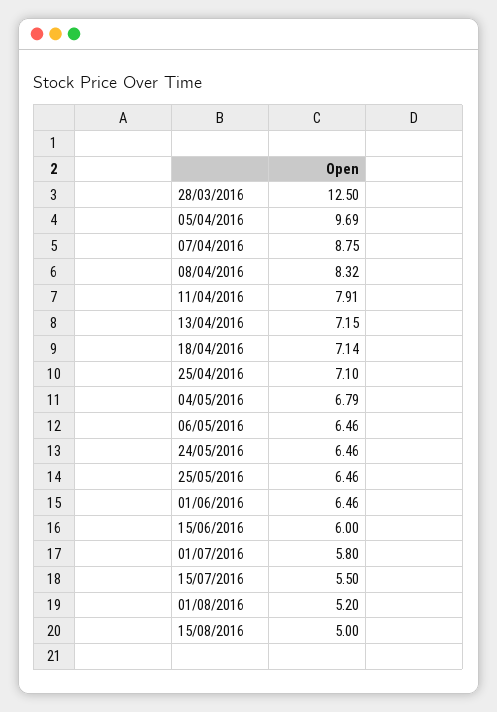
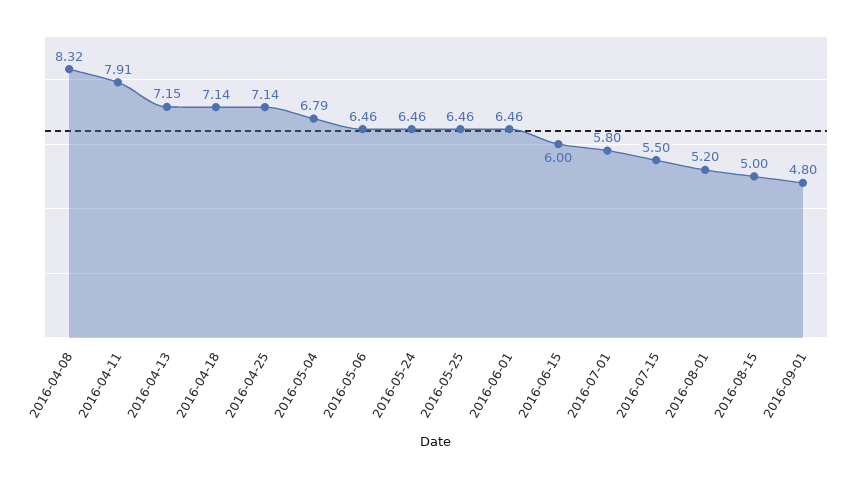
28/03/2016: 12.5 -> none
05/04/2016: 9.69 -> none
07/04/2016: 8.75 -> none
25/04/2016: 7.1 -> 7.14
2016-09-01: none -> 4.8

